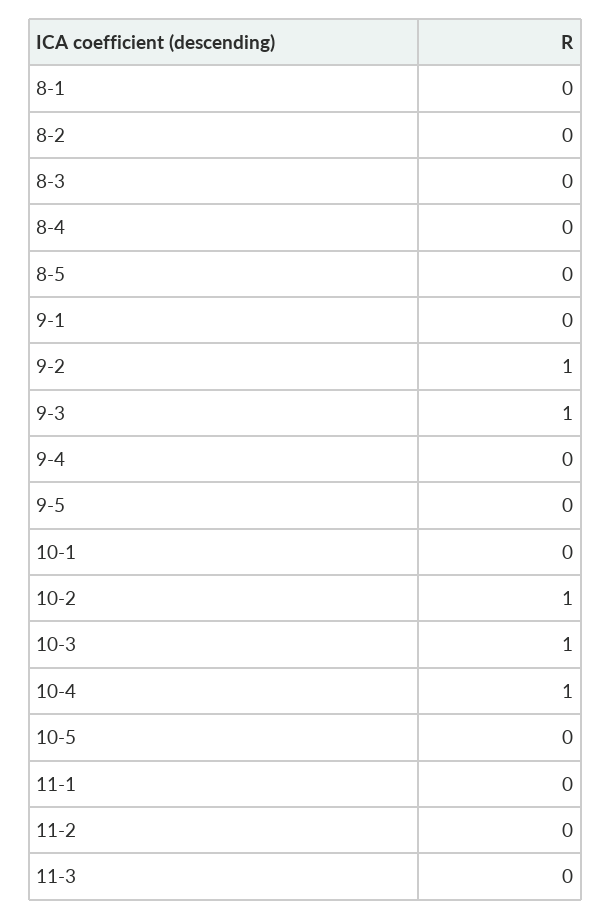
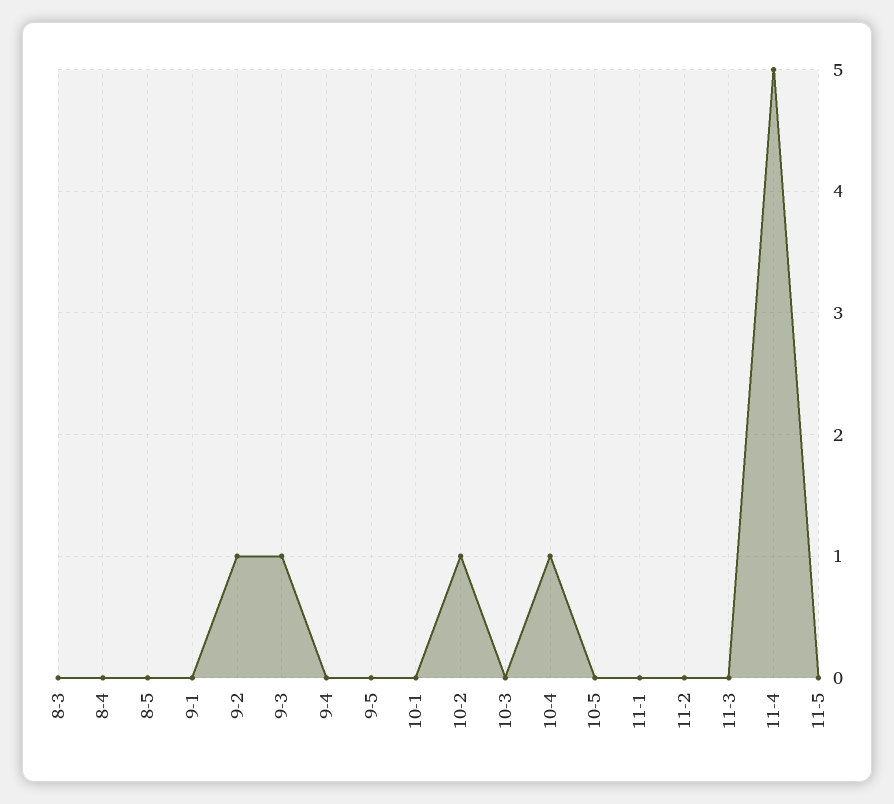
8-1: 0 -> none
8-2: 0 -> none
10-3: 1 -> 0
11-4: none -> 5
11-5: none -> 0

